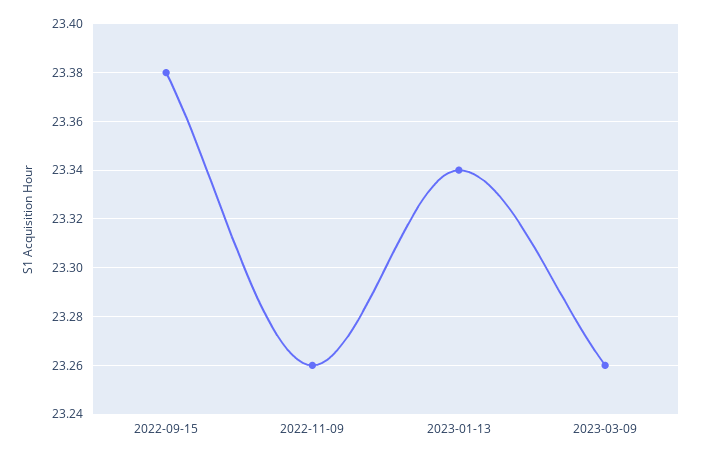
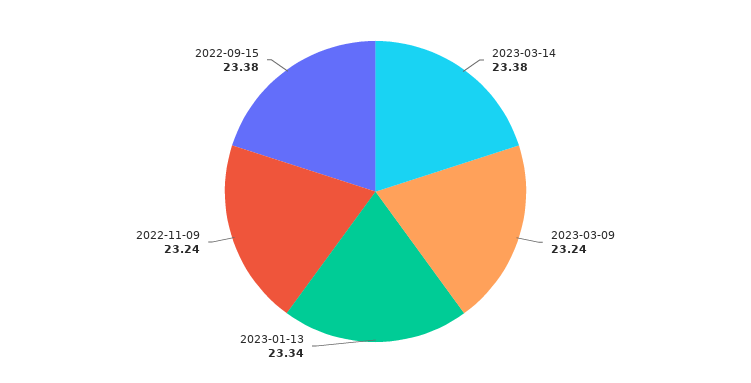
2022-11-09: 23.26 -> 23.24
2023-03-09: 23.26 -> 23.24
2023-03-14: none -> 23.38

